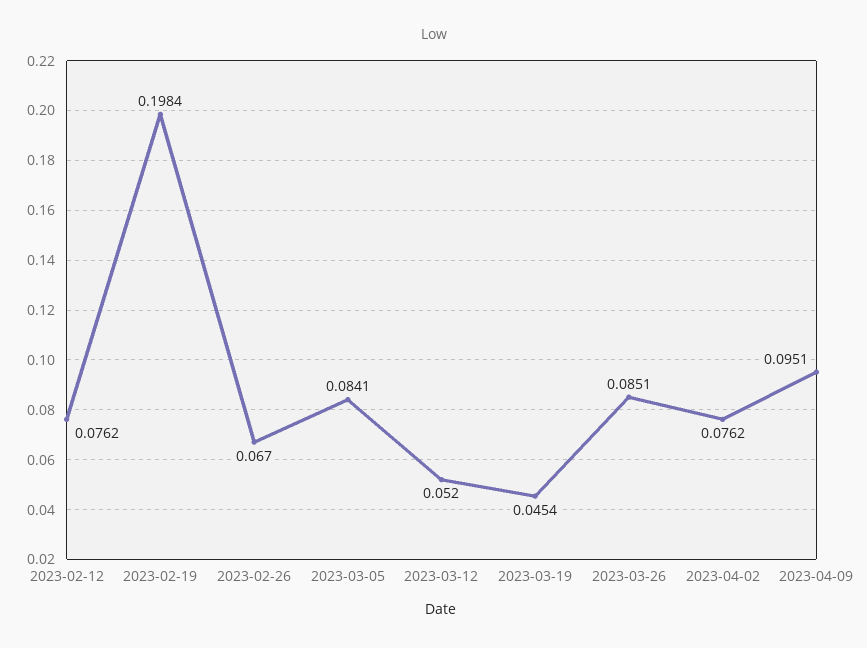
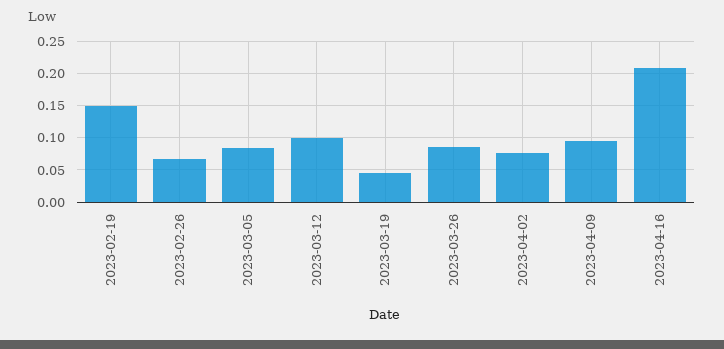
2023-02-12: 0.0762 -> none
2023-02-19: 0.1984 -> 0.15
2023-03-12: 0.052 -> 0.1
2023-04-16: none -> 0.21

